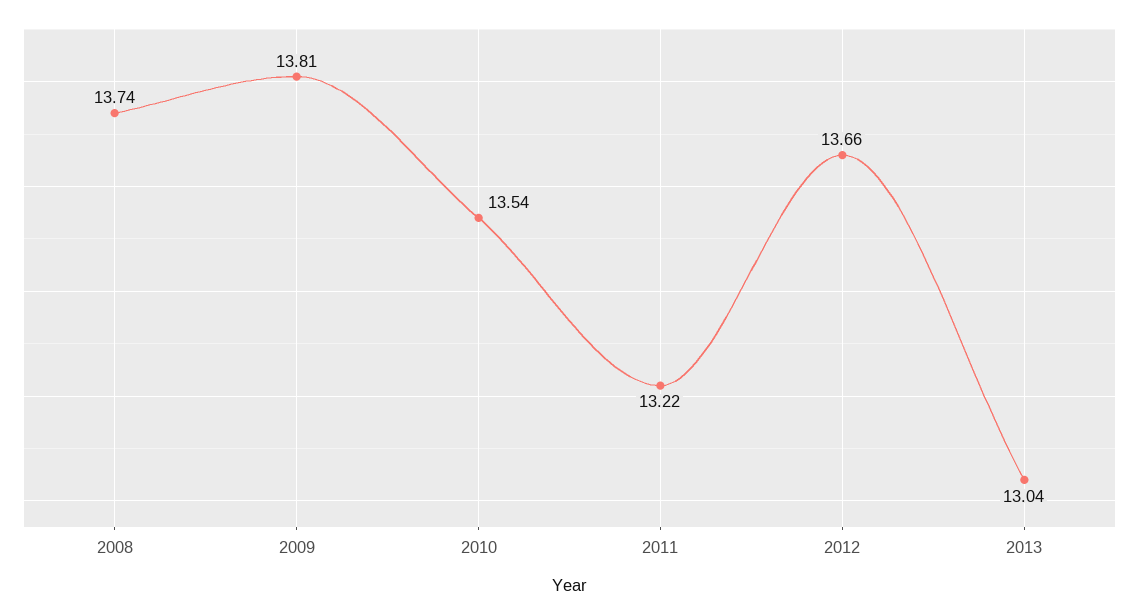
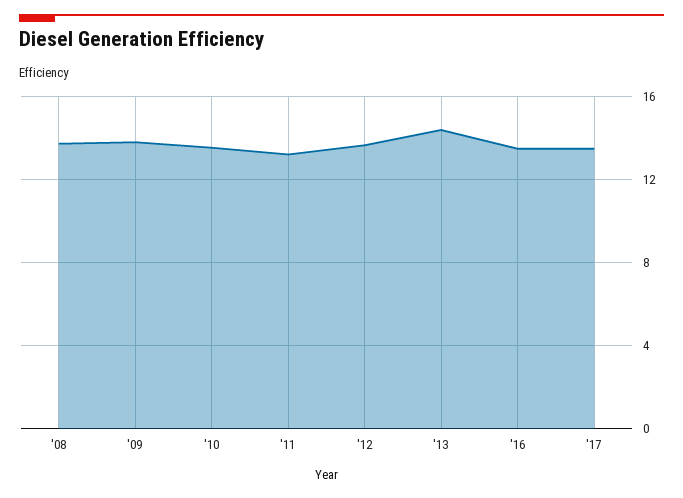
2013: 13.04 -> 14.5
'16: none -> 13.5
'17: none -> 13.5

